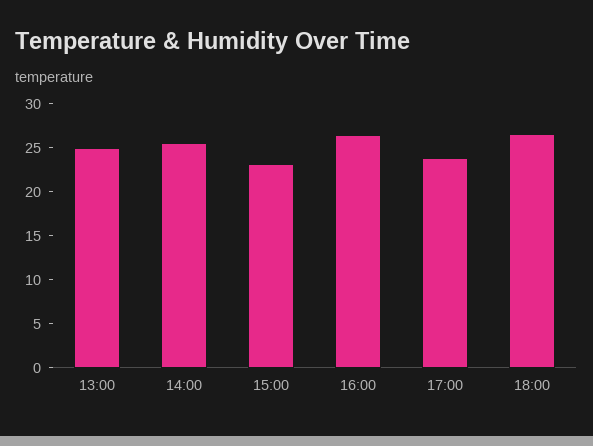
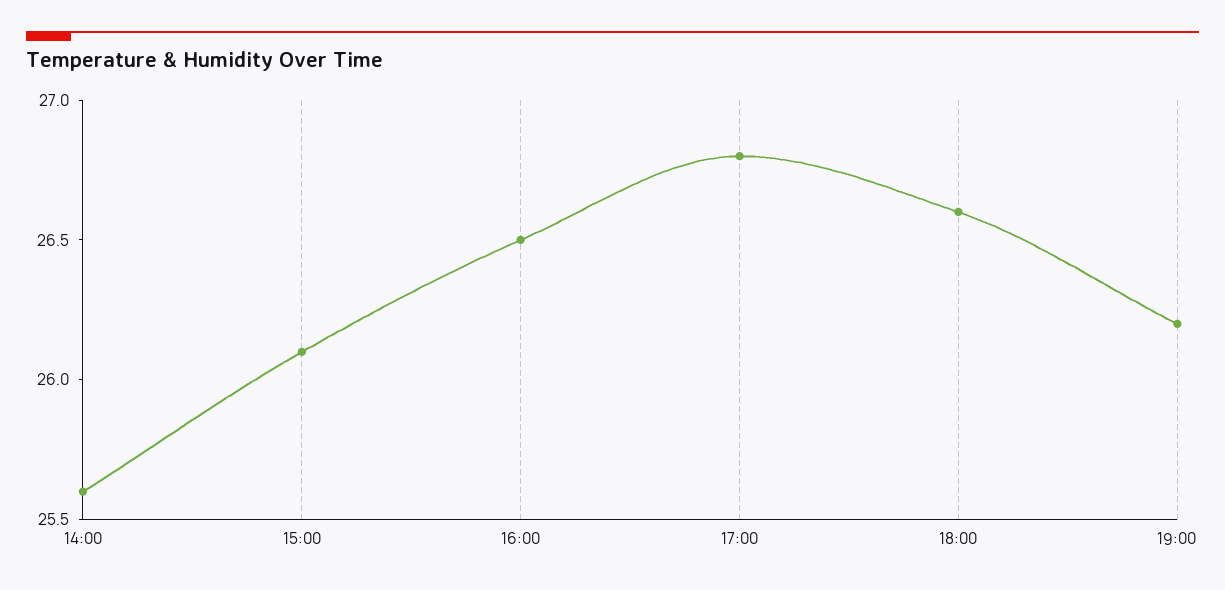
13:00: 25 -> none
15:00: 23 -> 26.1
17:00: 24 -> 26.8
19:00: none -> 26.2

